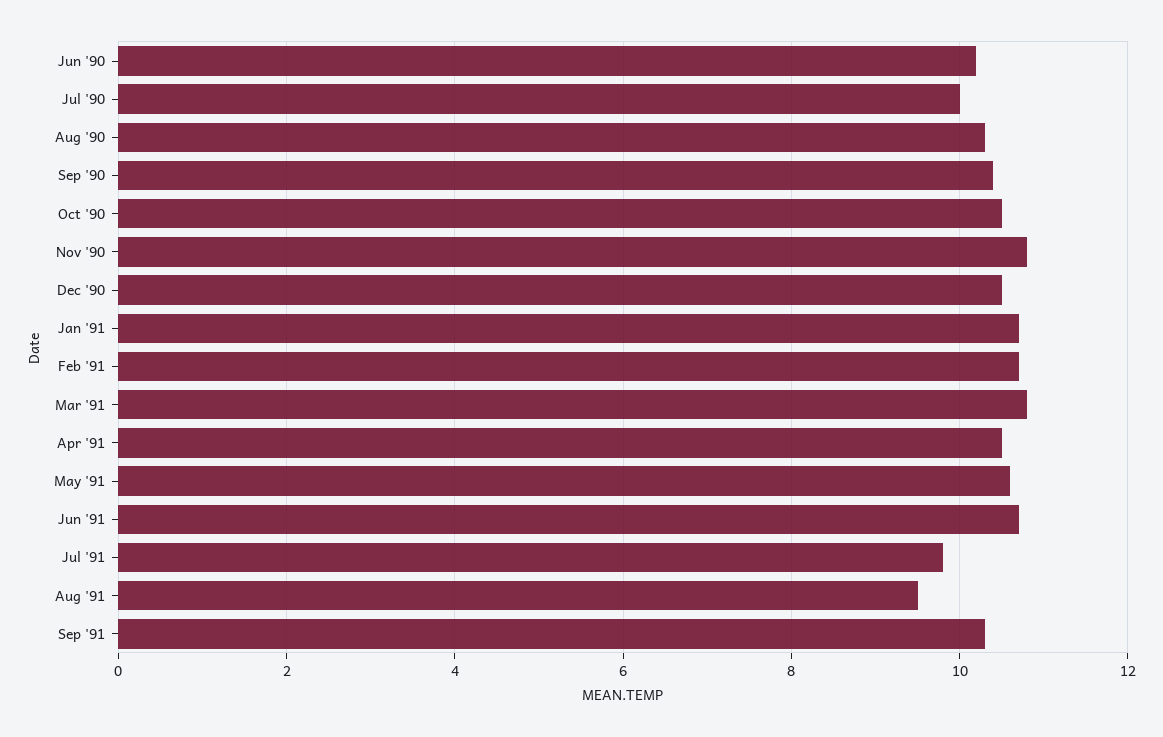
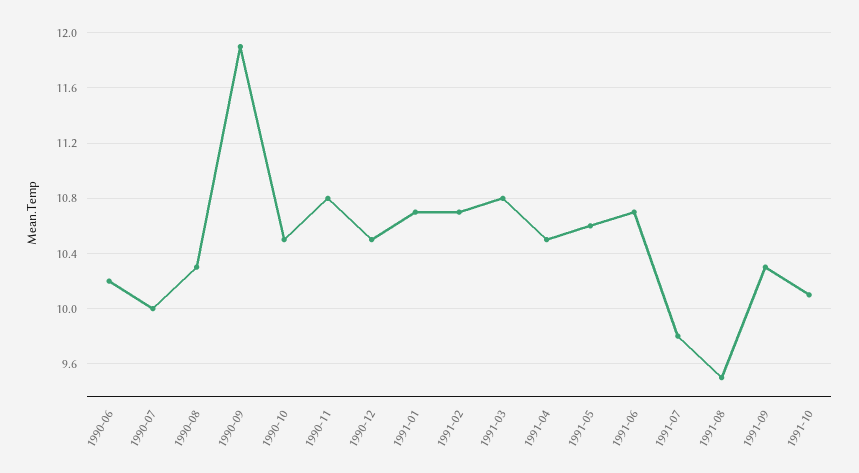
Sep '90: 10.5 -> 11.9
1991-10: none -> 10.1

